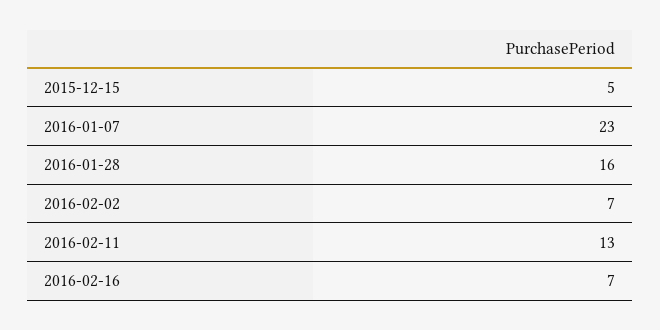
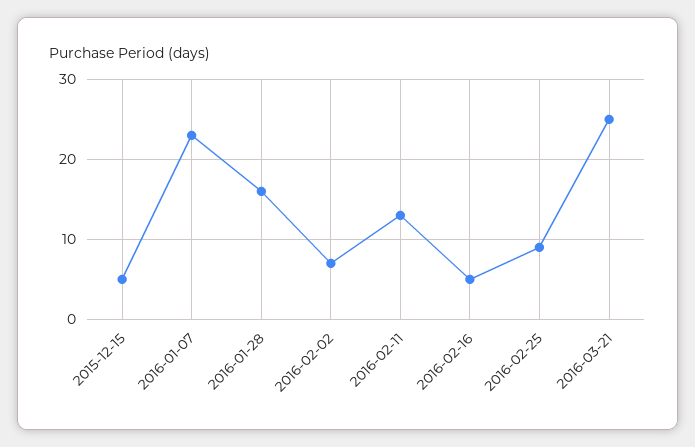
2016-02-16: 7 -> 5
2016-02-25: none -> 9
2016-03-21: none -> 25

